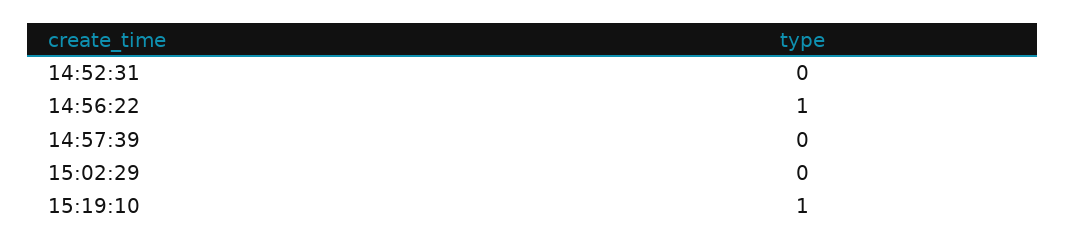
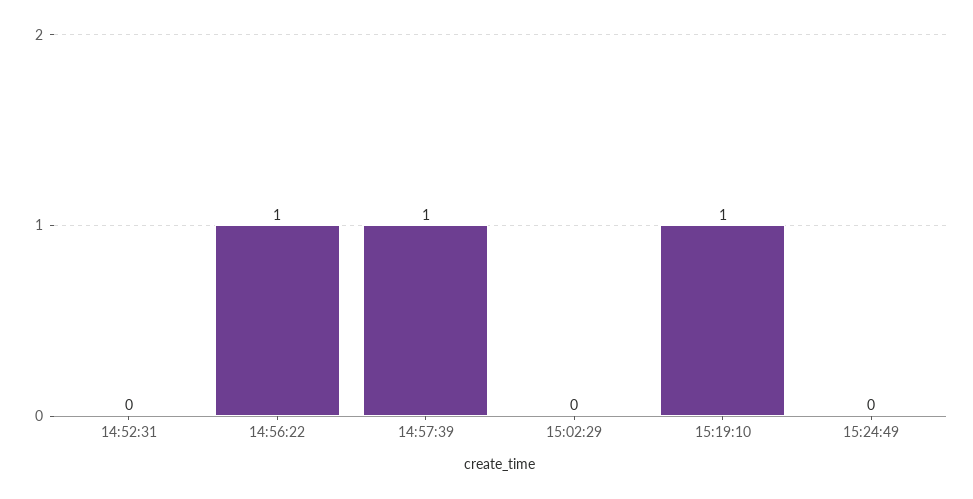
14:57:39: 0 -> 1
15:24:49: none -> 0

